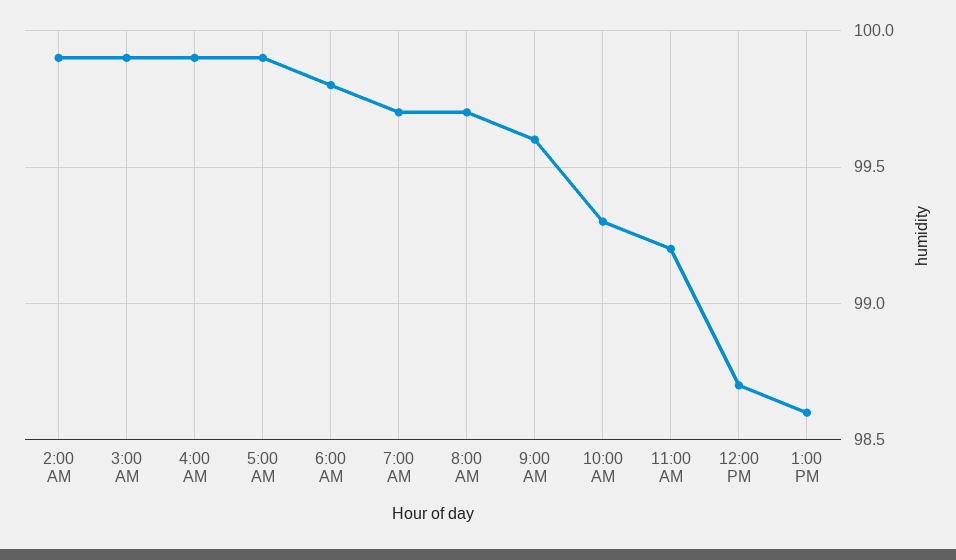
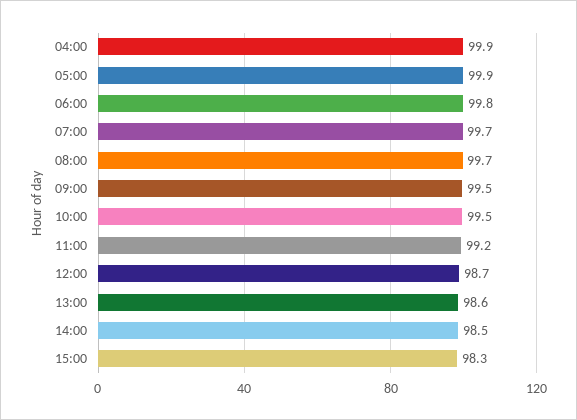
2:00 AM: 99.9 -> none
3:00 AM: 99.9 -> none
9:00 AM: 99.6 -> 99.5
10:00 AM: 99.3 -> 99.5
14:00: none -> 98.5
15:00: none -> 98.3

